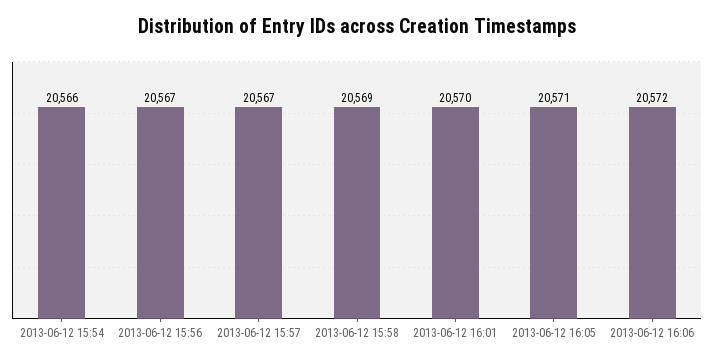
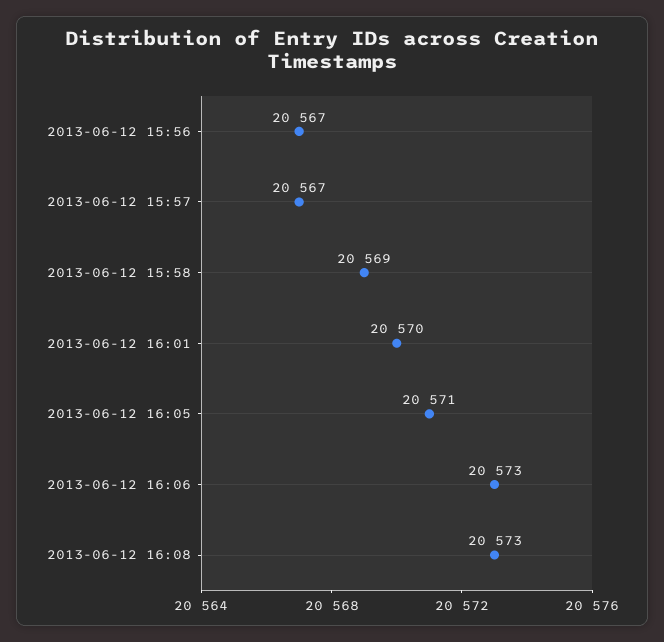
2013-06-12 15:54: 20566 -> none
2013-06-12 16:06: 20572 -> 20573
2013-06-12 16:08: none -> 20573

